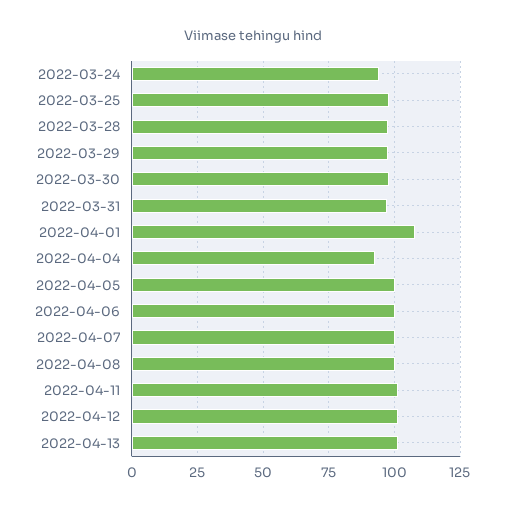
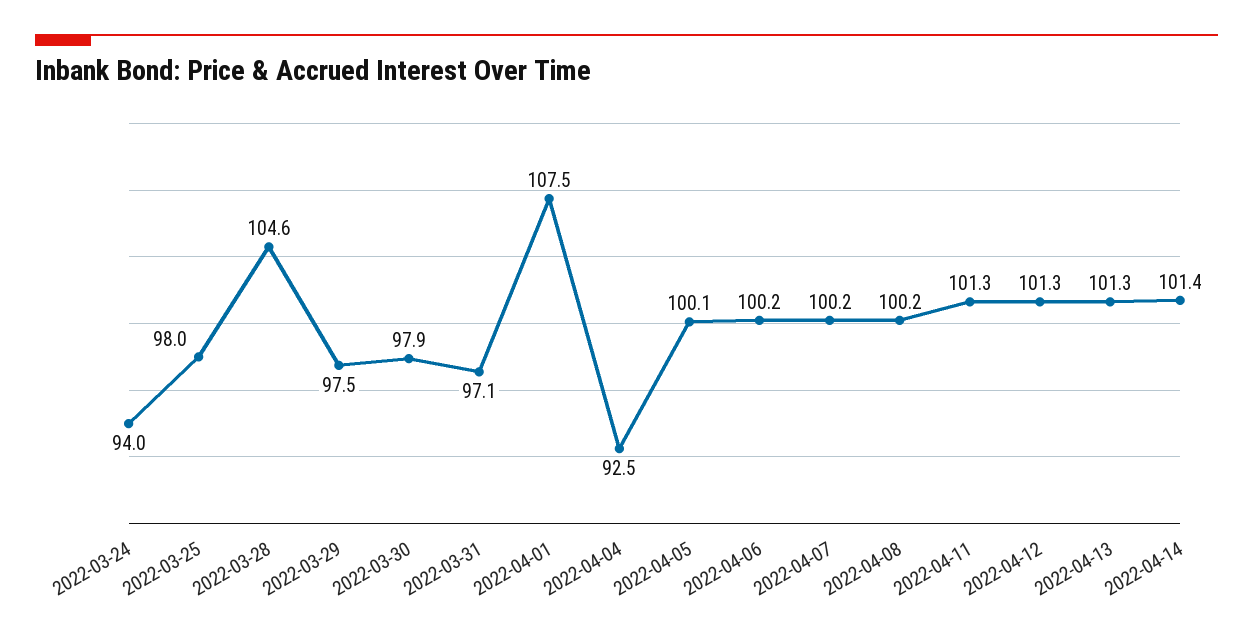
2022-03-28: 97.5 -> 104.6
2022-04-14: none -> 101.4

